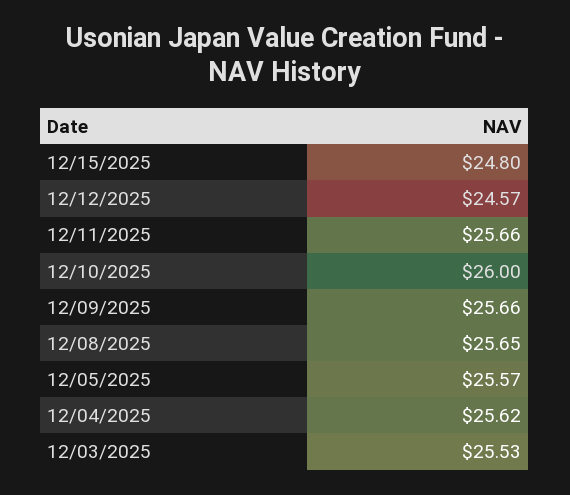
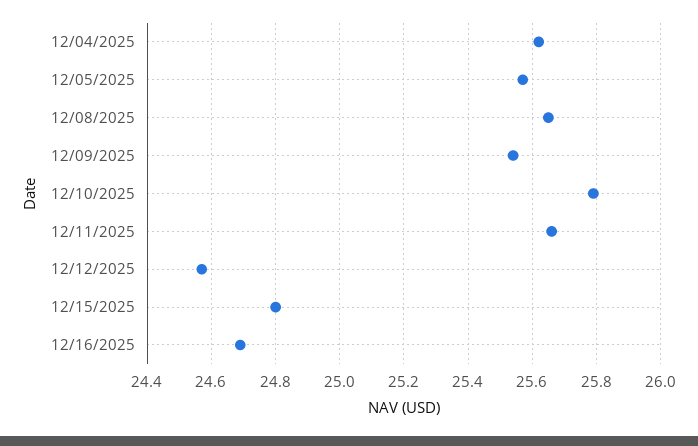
12/10/2025: 26 -> 25.8
12/09/2025: 25.66 -> 25.55
12/03/2025: 25.53 -> none
12/16/2025: none -> 24.7

